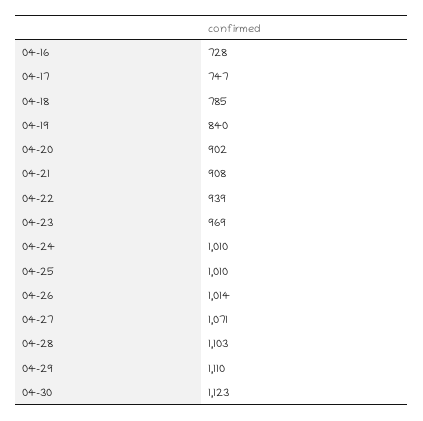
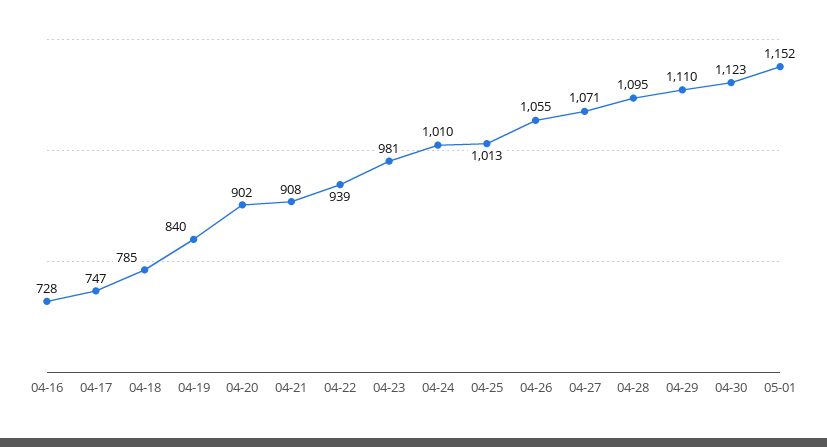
04-23: 969 -> 981
04-25: 1010 -> 1013
04-26: 1014 -> 1055
04-28: 1103 -> 1095
05-01: none -> 1152

